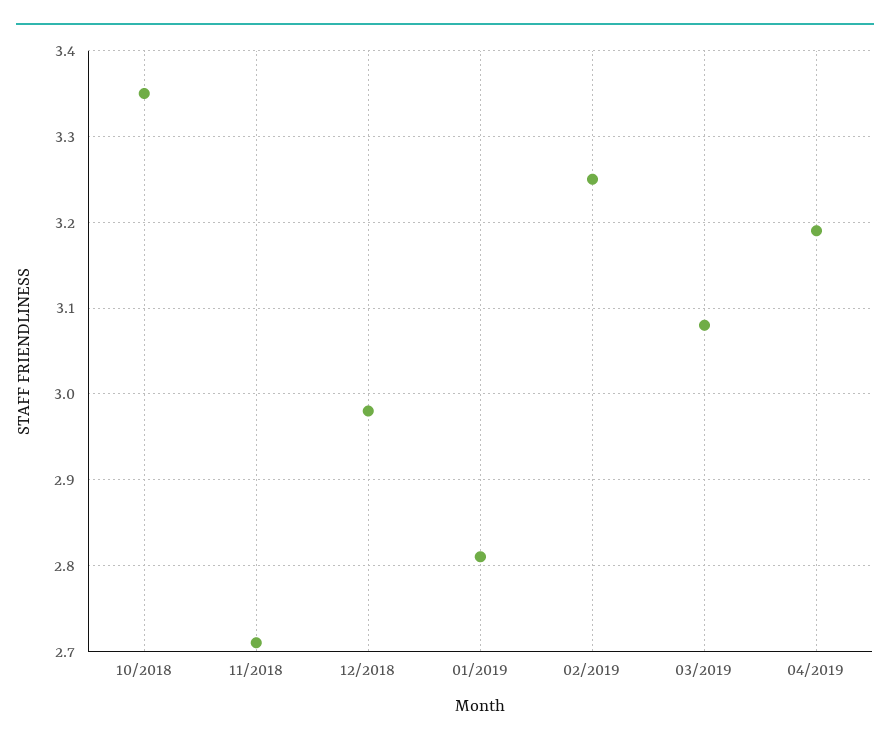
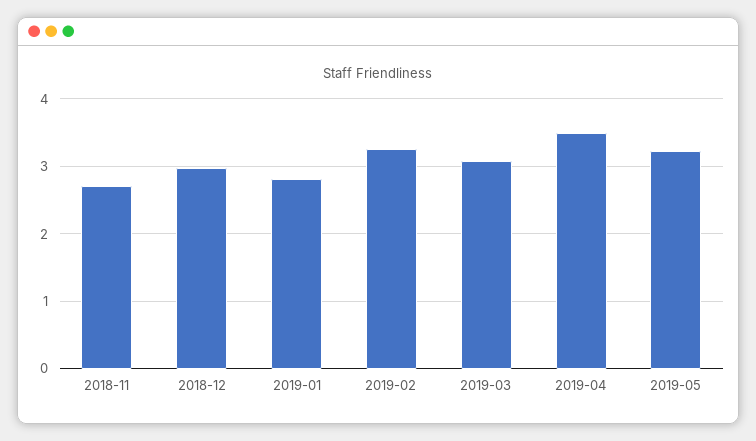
10/2018: 3.35 -> none
04/2019: 3.19 -> 3.5
2019-05: none -> 3.2

